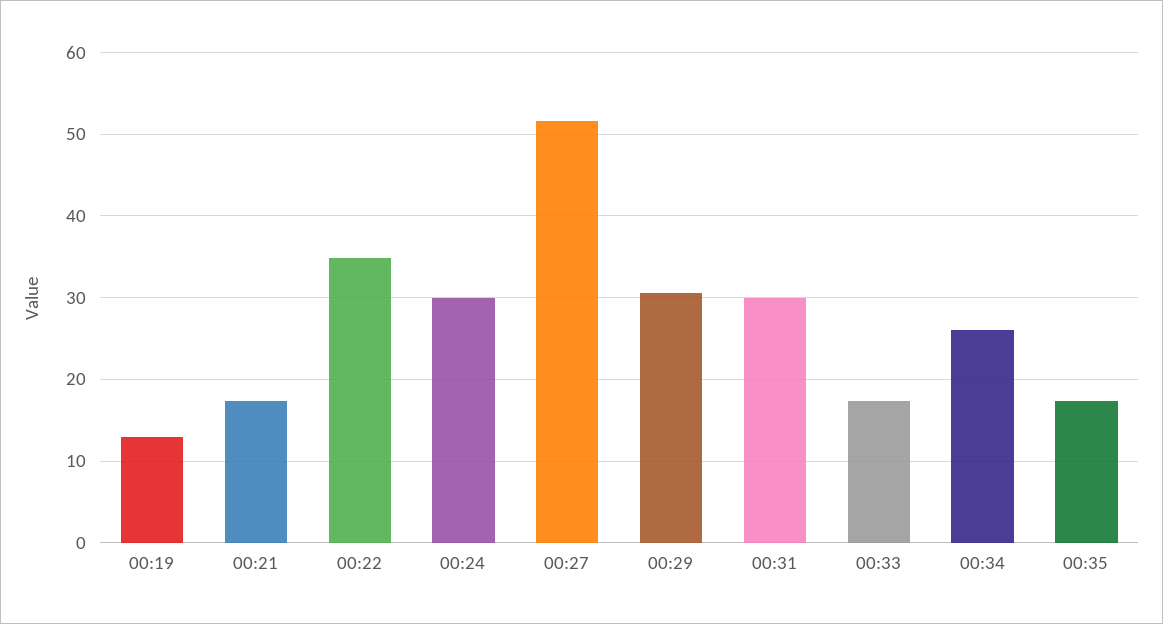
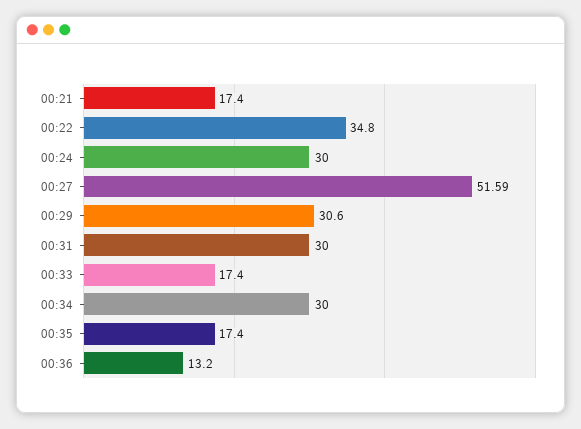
00:19: 13 -> none
00:34: 26 -> 30
00:36: none -> 13.2

